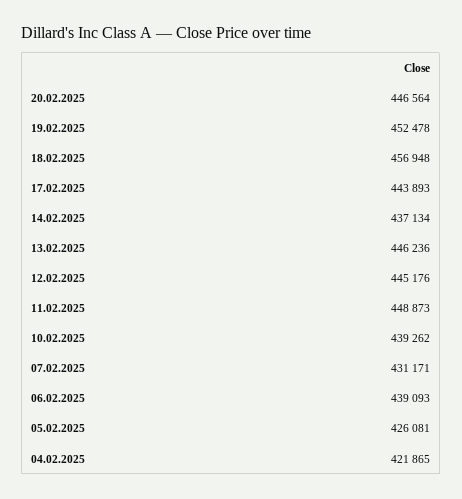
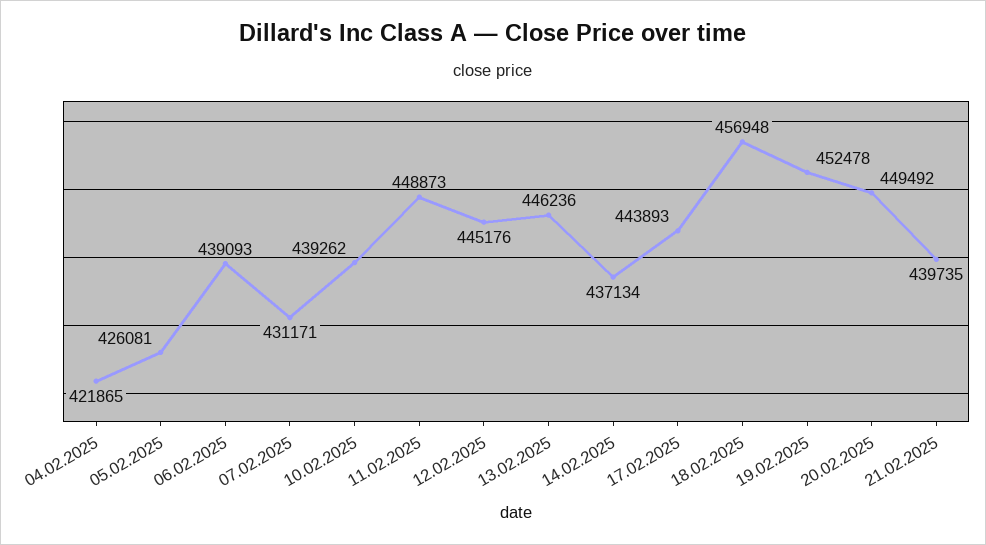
20.02.2025: 446564 -> 449492
21.02.2025: none -> 439735

